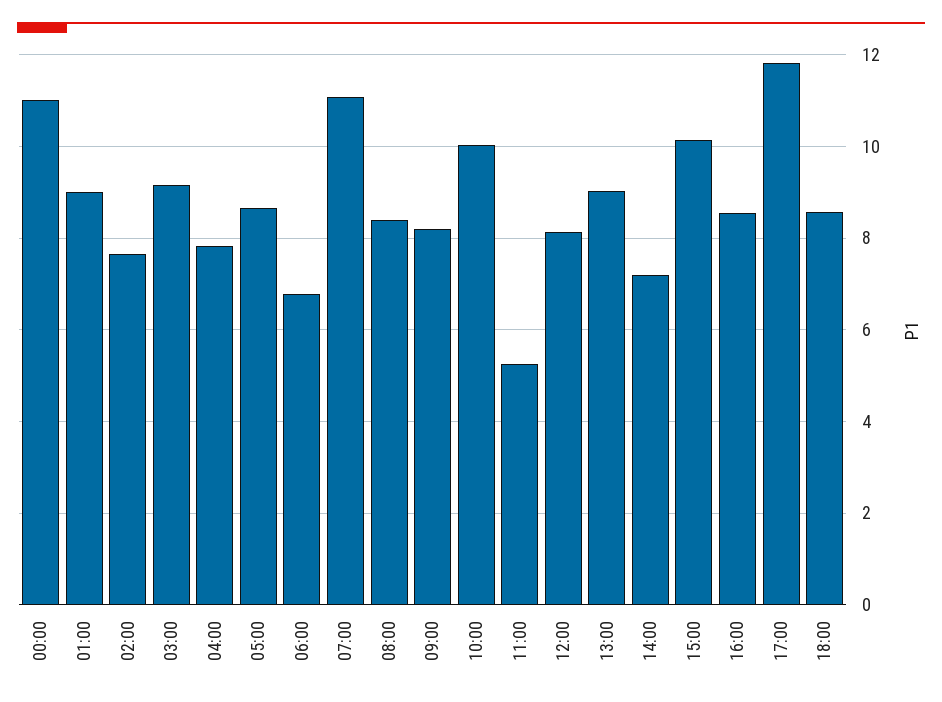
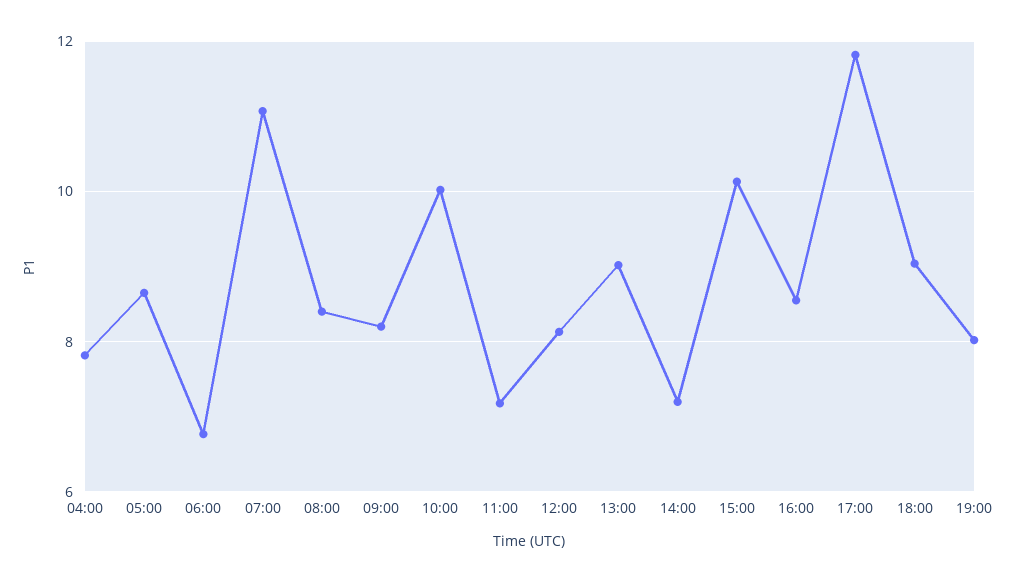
00:00: 11 -> none
01:00: 9 -> none
02:00: 7.6 -> none
03:00: 9.2 -> none
11:00: 5.2 -> 7.2
18:00: 8.6 -> 9
19:00: none -> 8

